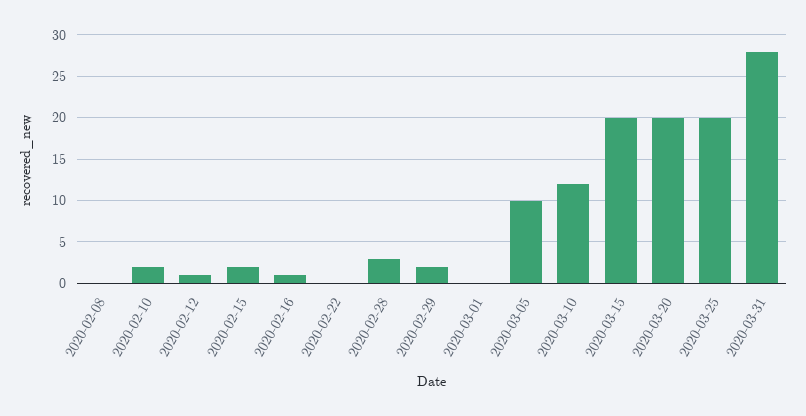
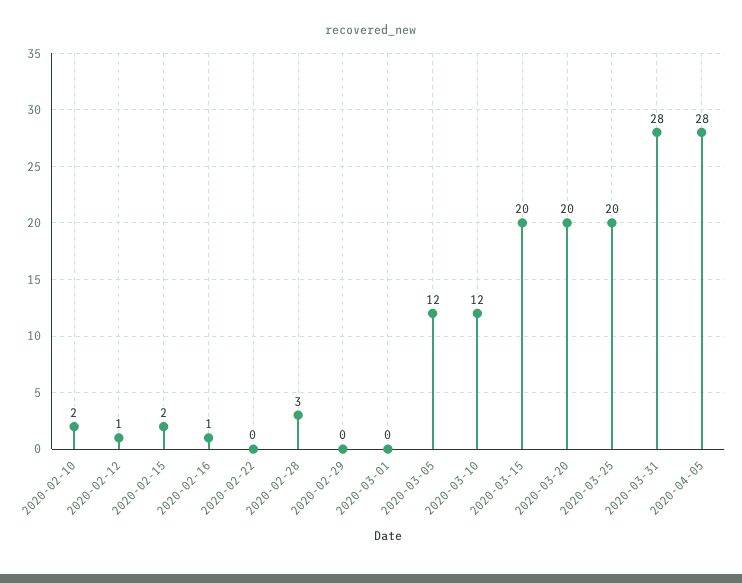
2020-02-08: 0 -> none
2020-02-29: 2 -> 0
2020-03-05: 10 -> 12
2020-04-05: none -> 28

